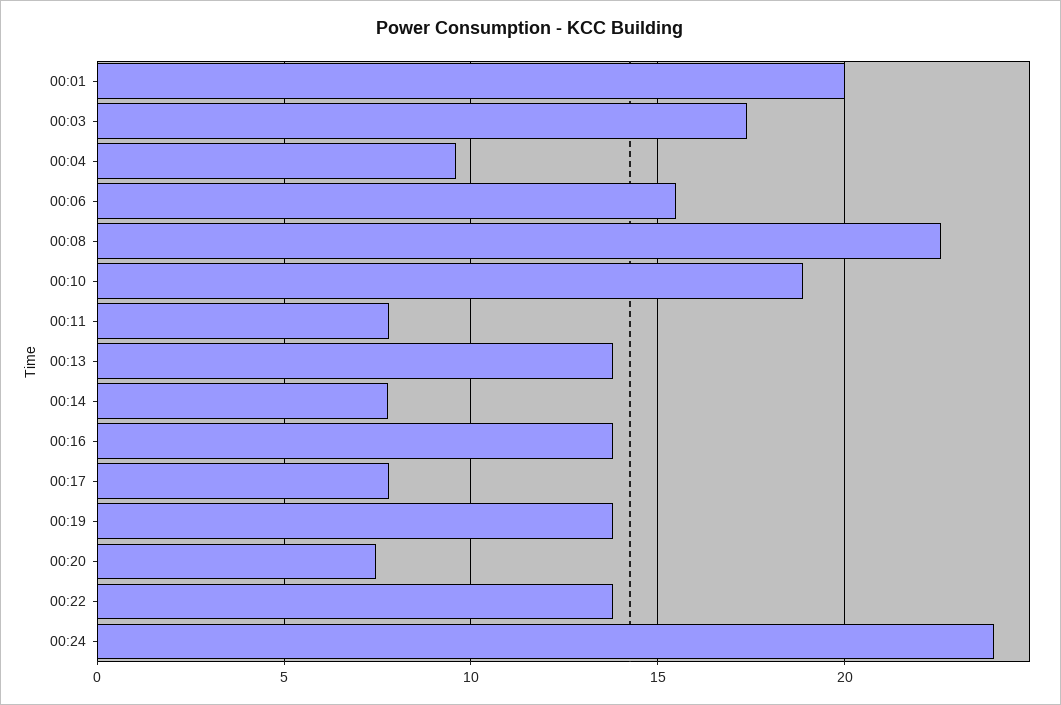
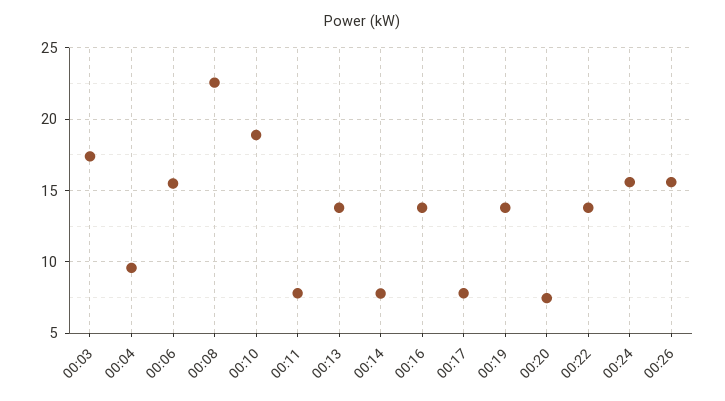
00:01: 20 -> none
00:24: 24 -> 15.5
00:26: none -> 15.5

